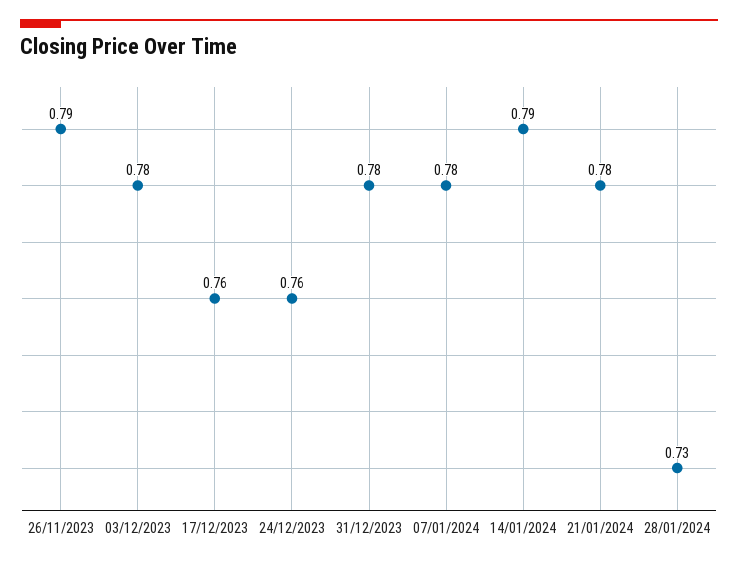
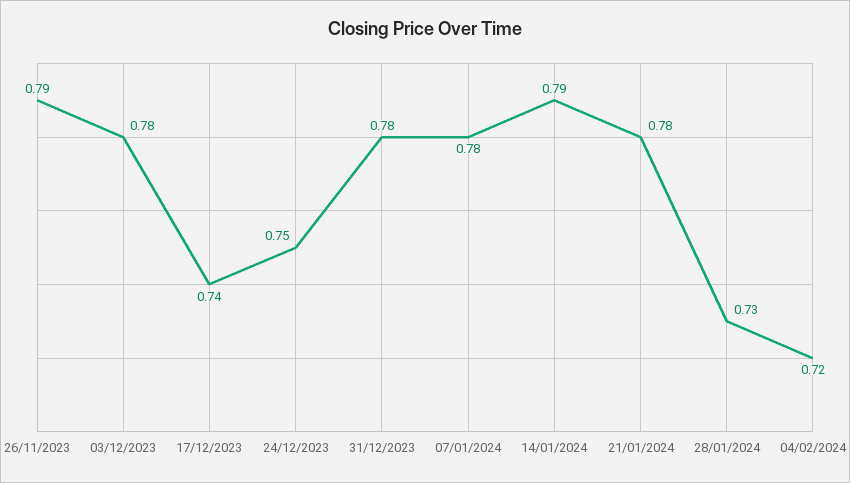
17/12/2023: 0.76 -> 0.74
24/12/2023: 0.76 -> 0.75
04/02/2024: none -> 0.72

